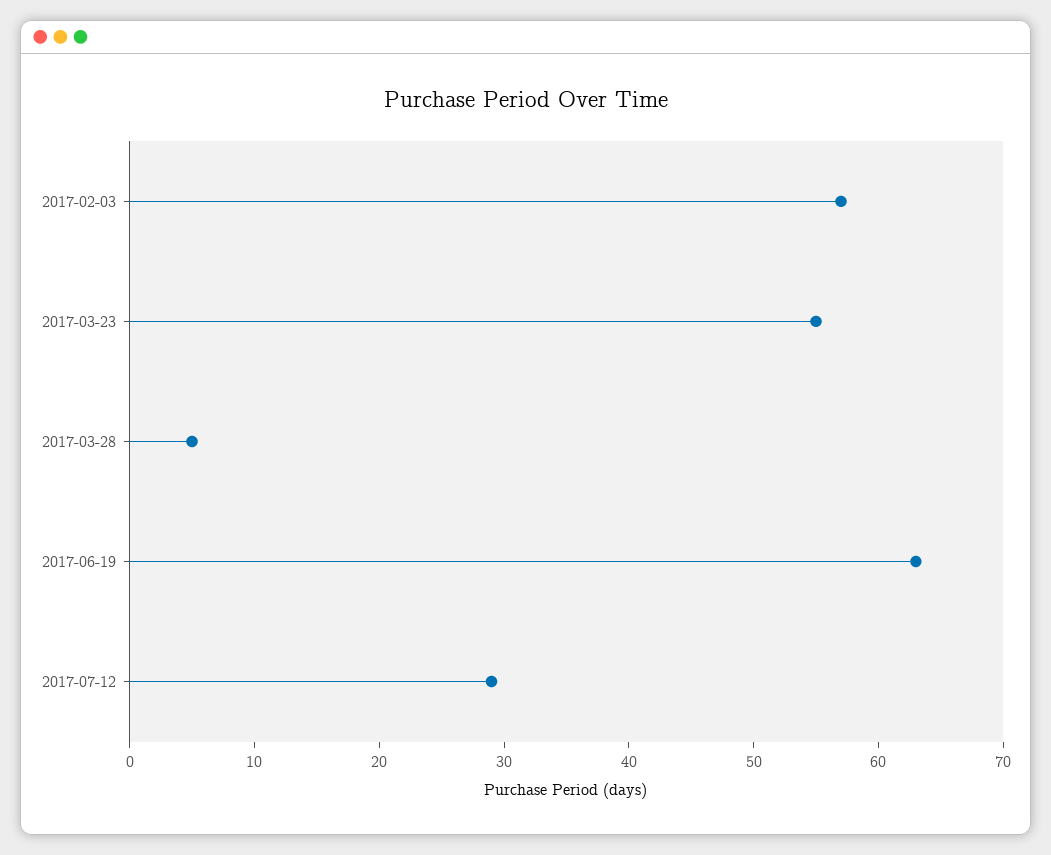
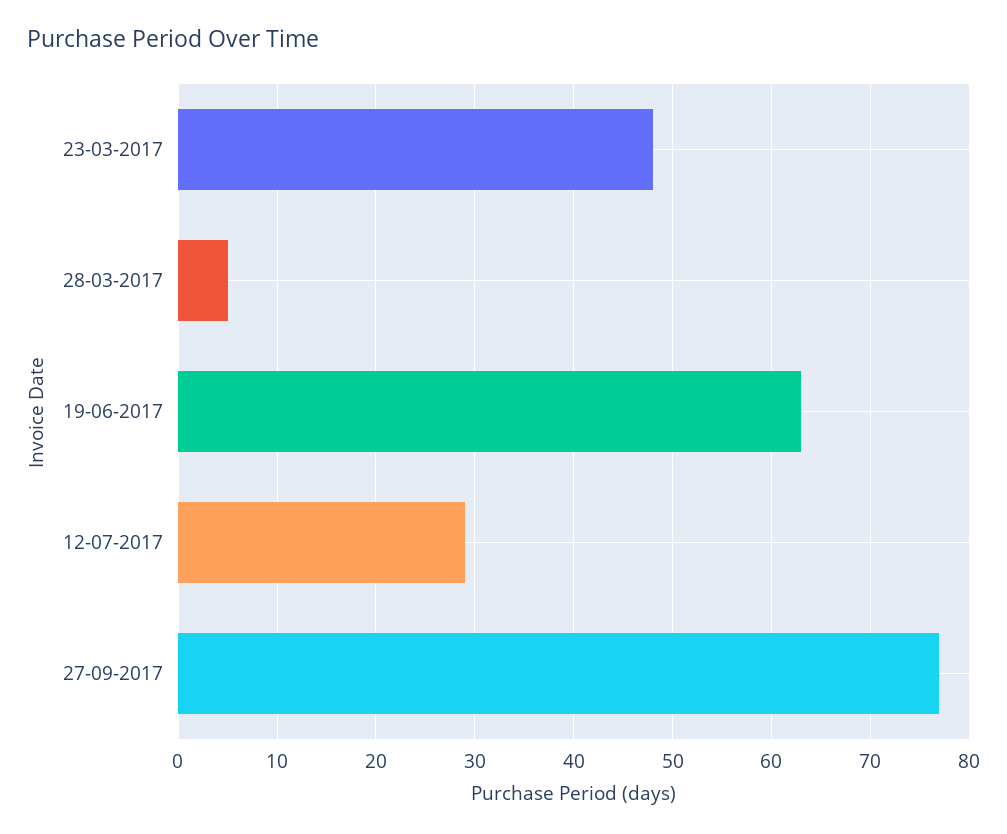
2017-02-03: 57 -> none
2017-03-23: 55 -> 48
27-09-2017: none -> 77

